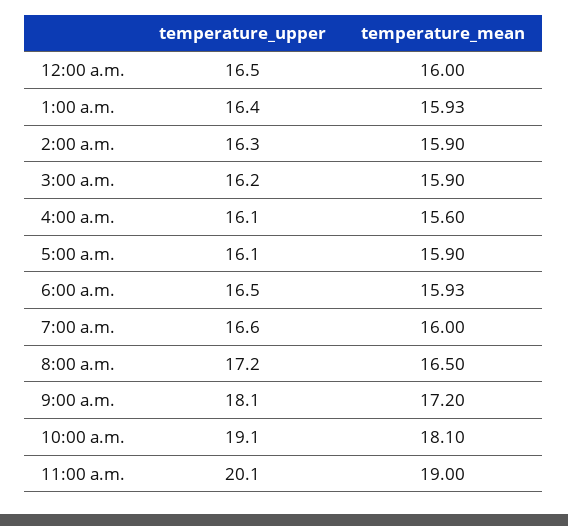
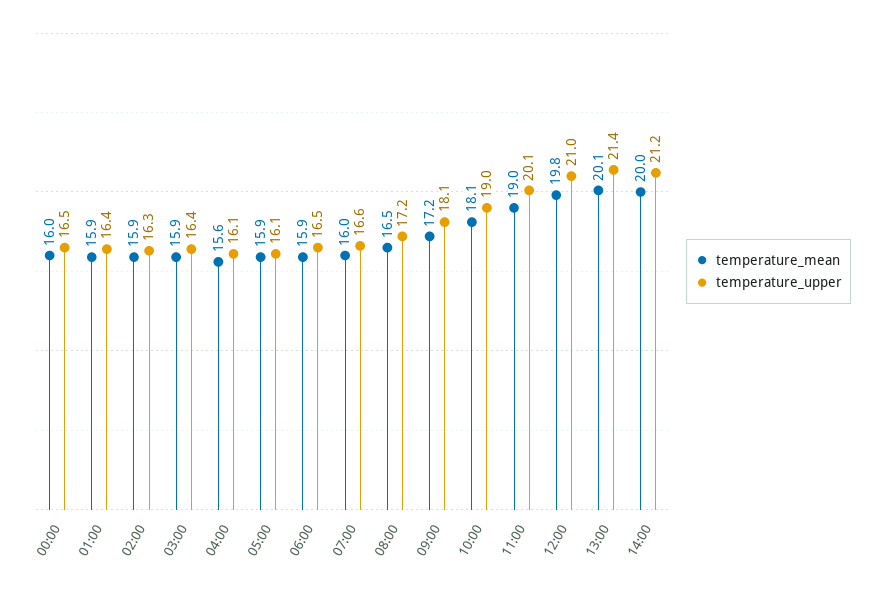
temperature_upper, 3:00 a.m.: 16.2 -> 16.4
temperature_upper, 10:00 a.m.: 19.1 -> 19
temperature_mean, 12:00: none -> 19.8
temperature_upper, 12:00: none -> 21
temperature_mean, 13:00: none -> 20.1
temperature_upper, 13:00: none -> 21.4
temperature_mean, 14:00: none -> 20
temperature_upper, 14:00: none -> 21.2

